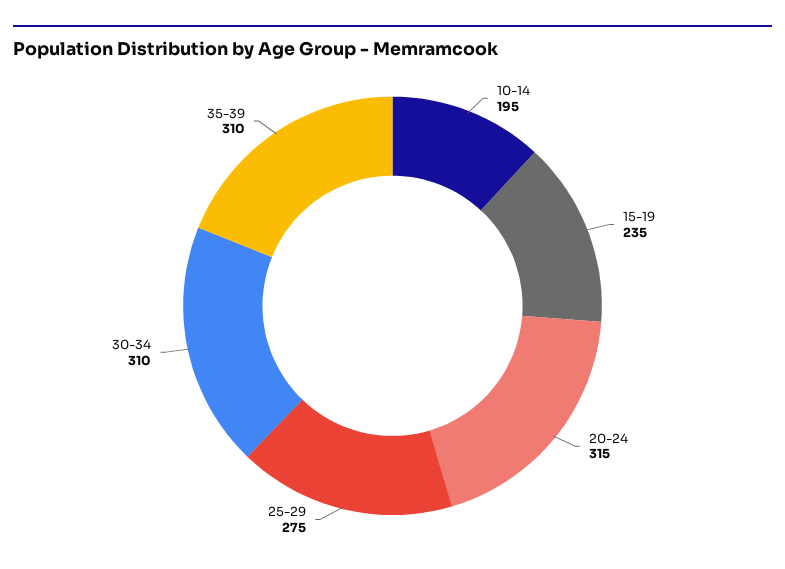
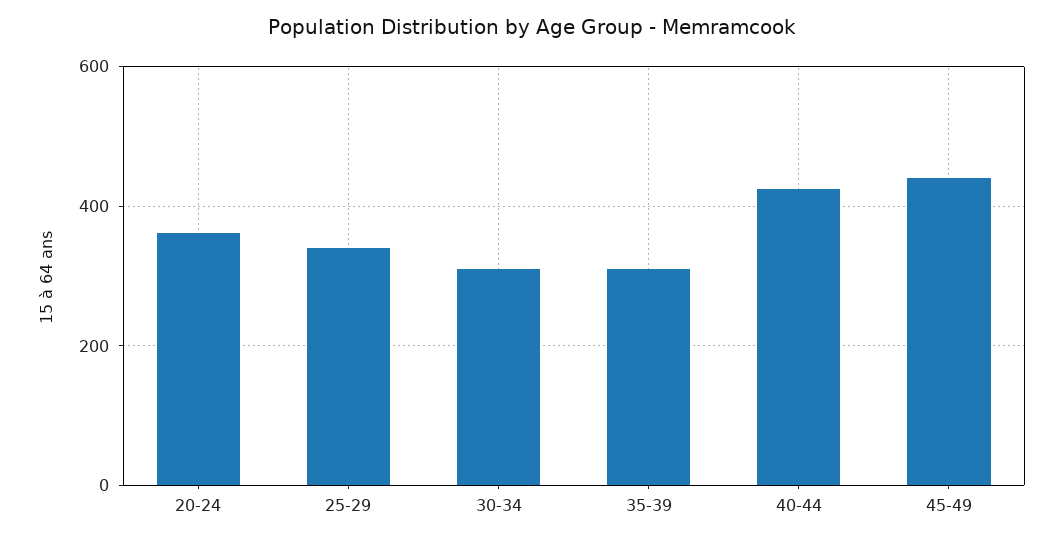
10-14: 195 -> none
15-19: 235 -> none
20-24: 315 -> 360
25-29: 275 -> 340
40-44: none -> 420
45-49: none -> 440

